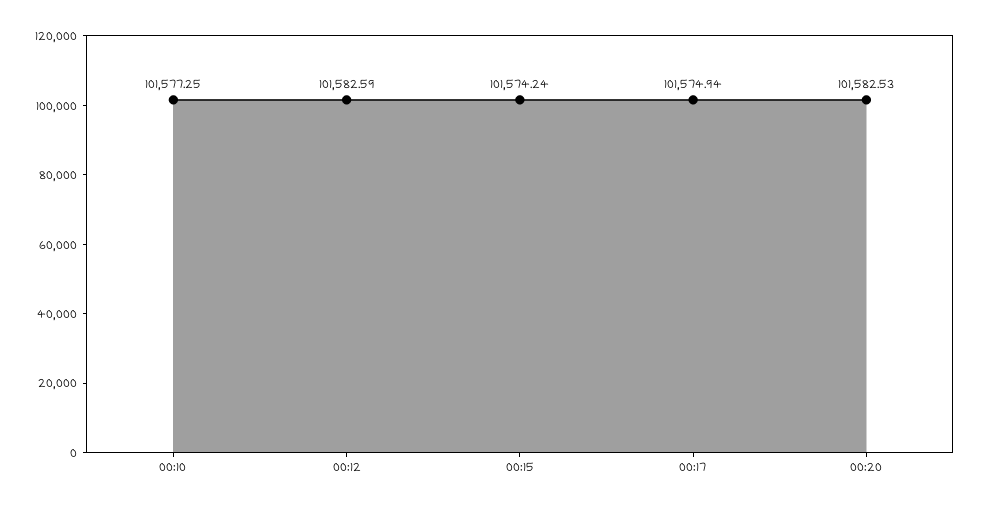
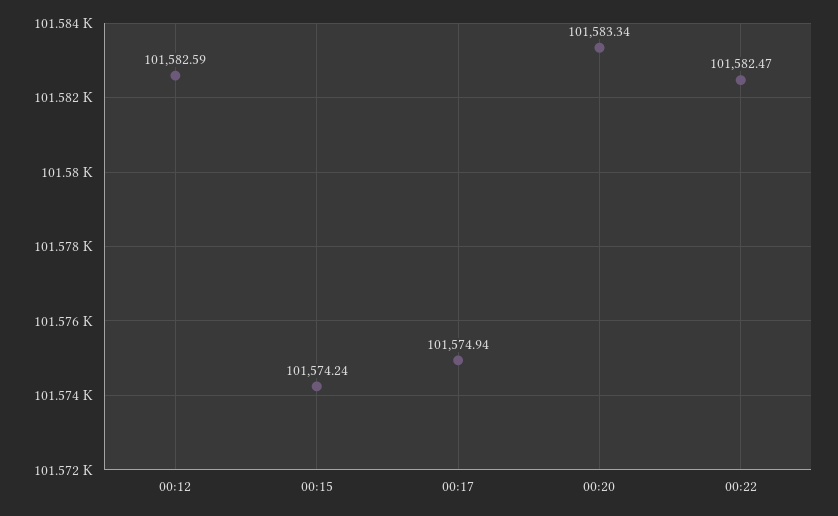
00:10: 101577.25 -> none
00:20: 101582.53 -> 101583.34
00:22: none -> 101582.47

